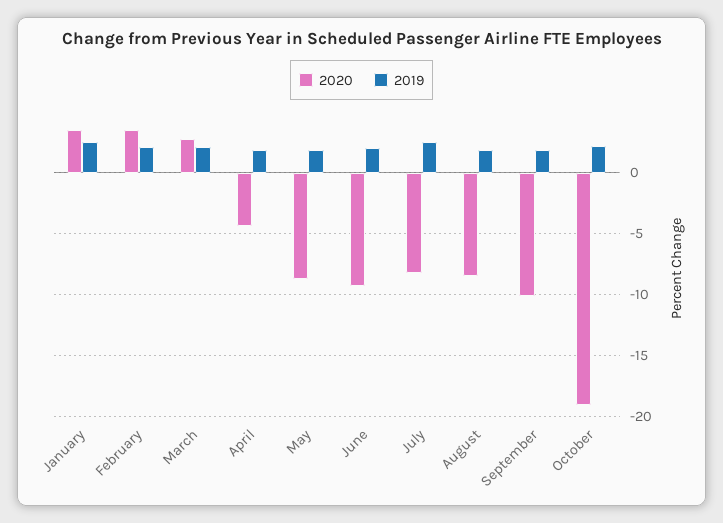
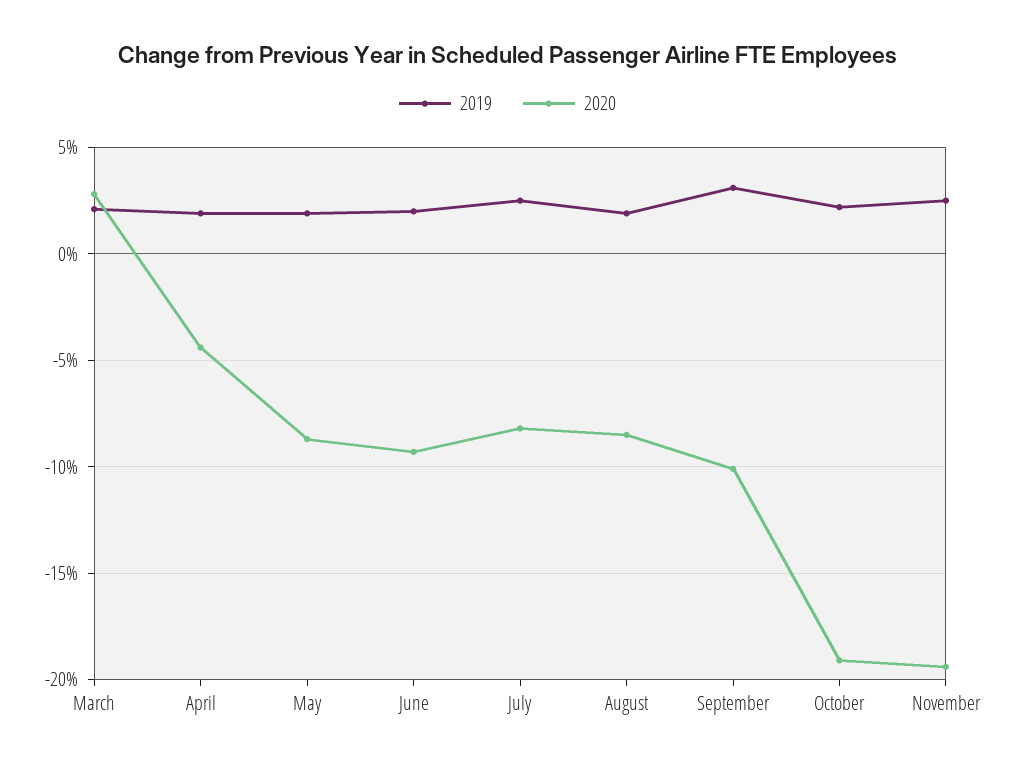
2020, January: 3.5 -> none
2019, January: 2.5 -> none
2020, February: 3.5 -> none
2019, February: 2 -> none
2019, September: 2 -> 3
2019, November: none -> 2.5
2020, November: none -> -19.5

